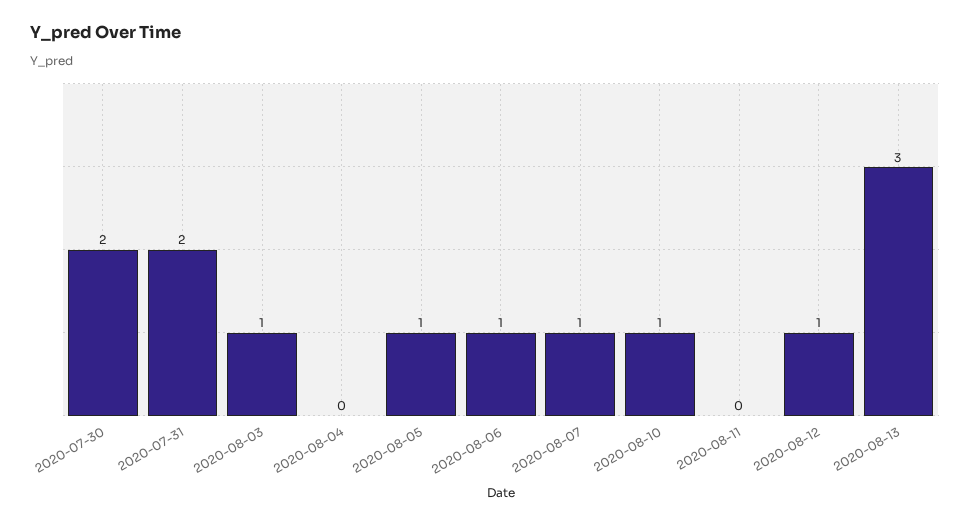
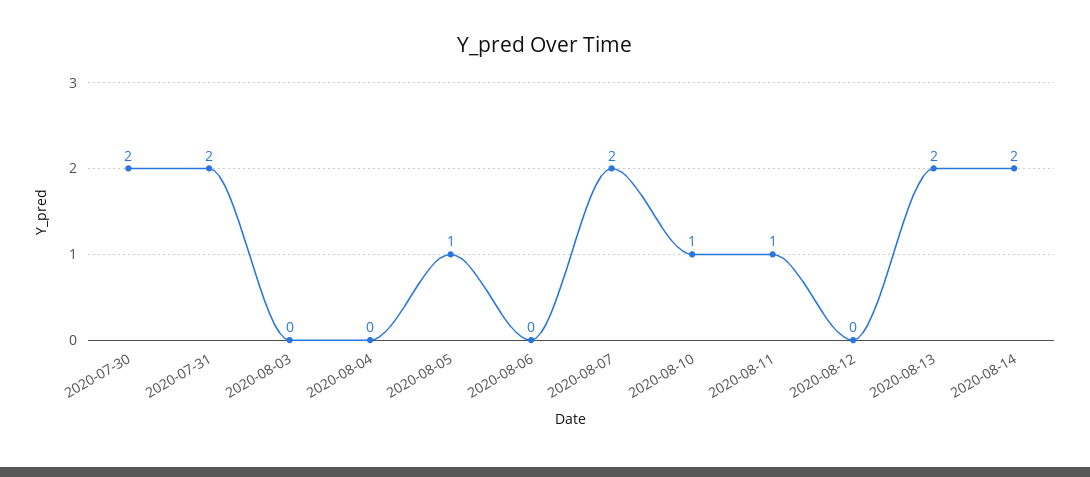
2020-08-03: 1 -> 0
2020-08-06: 1 -> 0
2020-08-07: 1 -> 2
2020-08-11: 0 -> 1
2020-08-12: 1 -> 0
2020-08-13: 3 -> 2
2020-08-14: none -> 2

